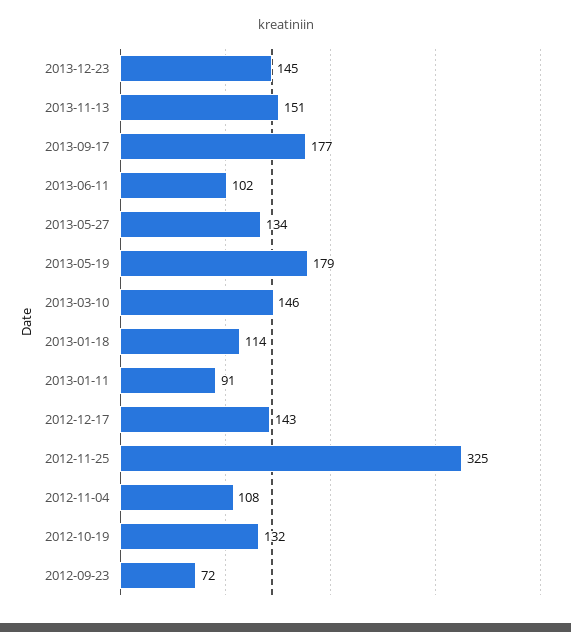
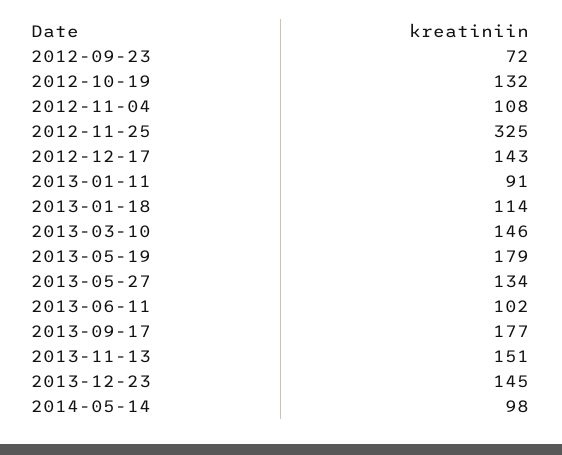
2014-05-14: none -> 98

